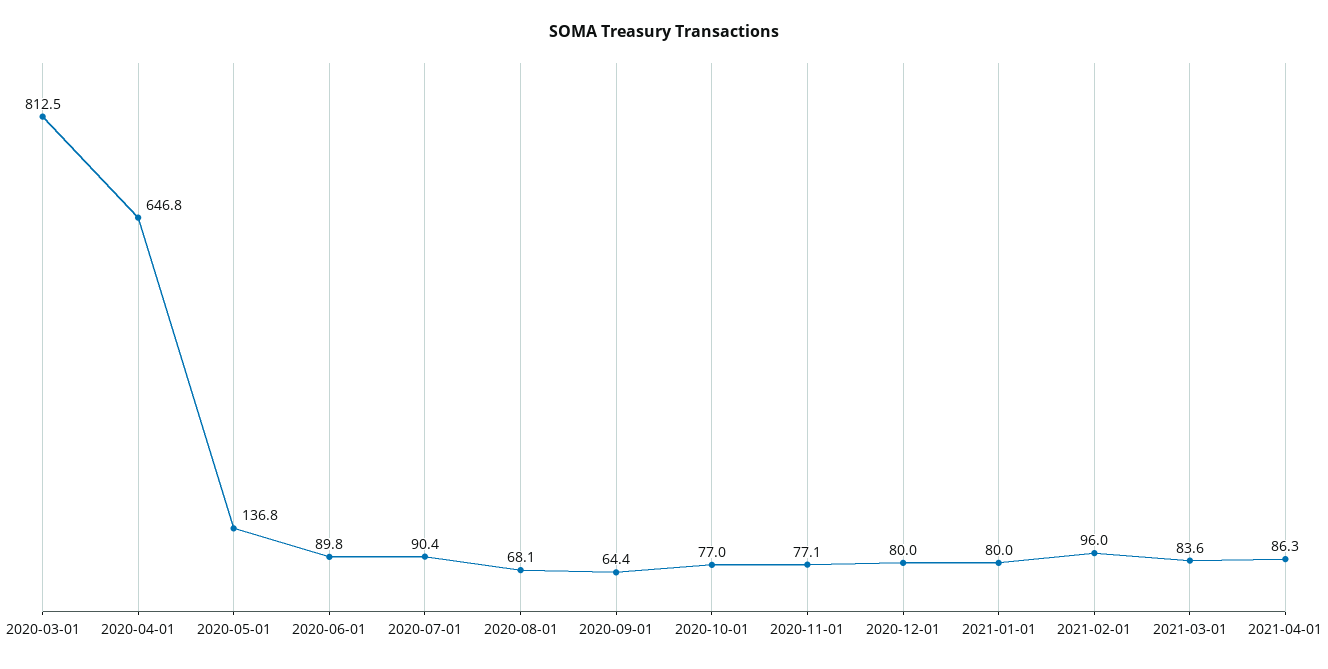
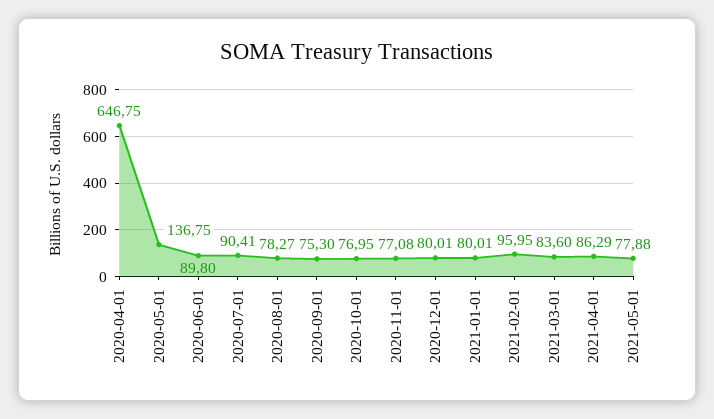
2020-03-01: 812.5 -> none
2020-08-01: 68.1 -> 78.27
2020-09-01: 64.4 -> 75.3
2021-05-01: none -> 77.88

